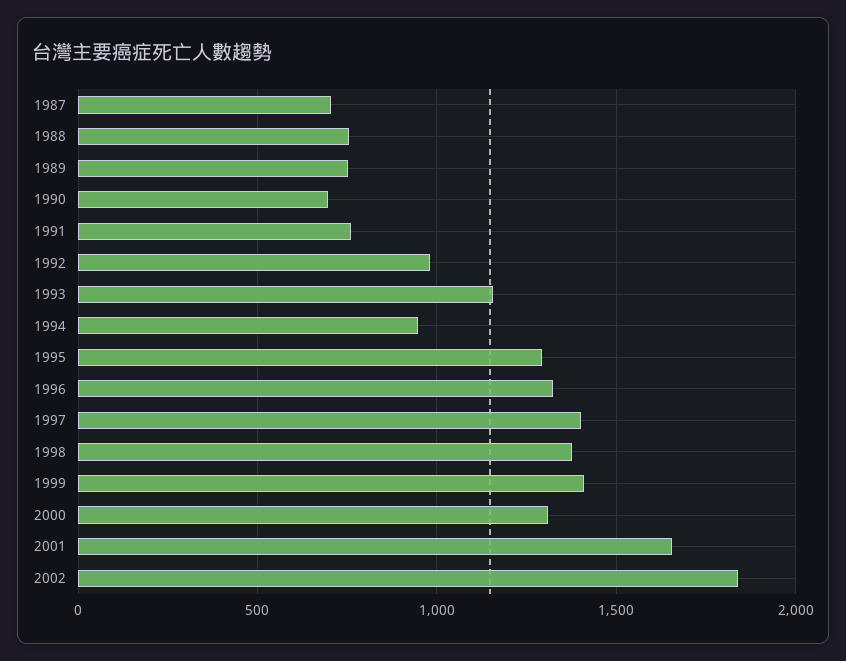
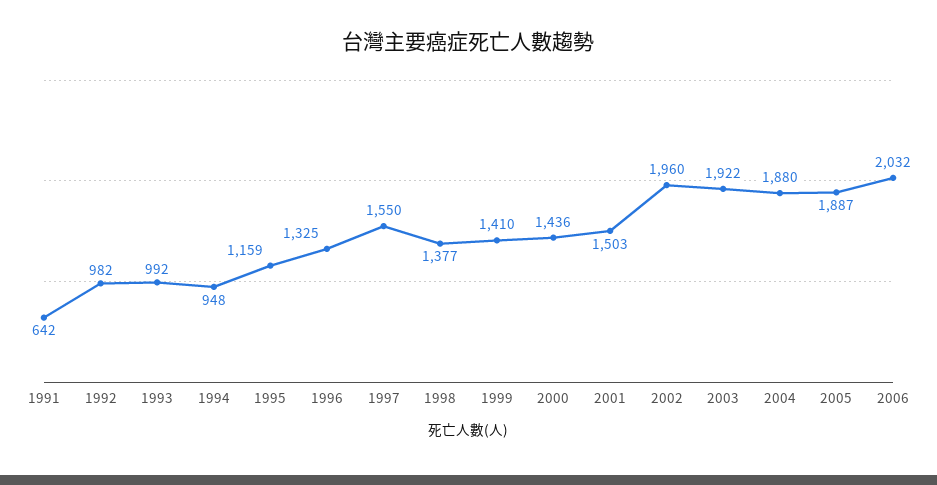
1987: 700 -> none
1988: 750 -> none
1989: 750 -> none
1990: 700 -> none
1991: 750 -> 642
1993: 1150 -> 992
1995: 1300 -> 1159
1997: 1400 -> 1550
2000: 1300 -> 1436
2001: 1650 -> 1503
2002: 1850 -> 1960
2003: none -> 1922
2004: none -> 1880
2005: none -> 1887
2006: none -> 2032

